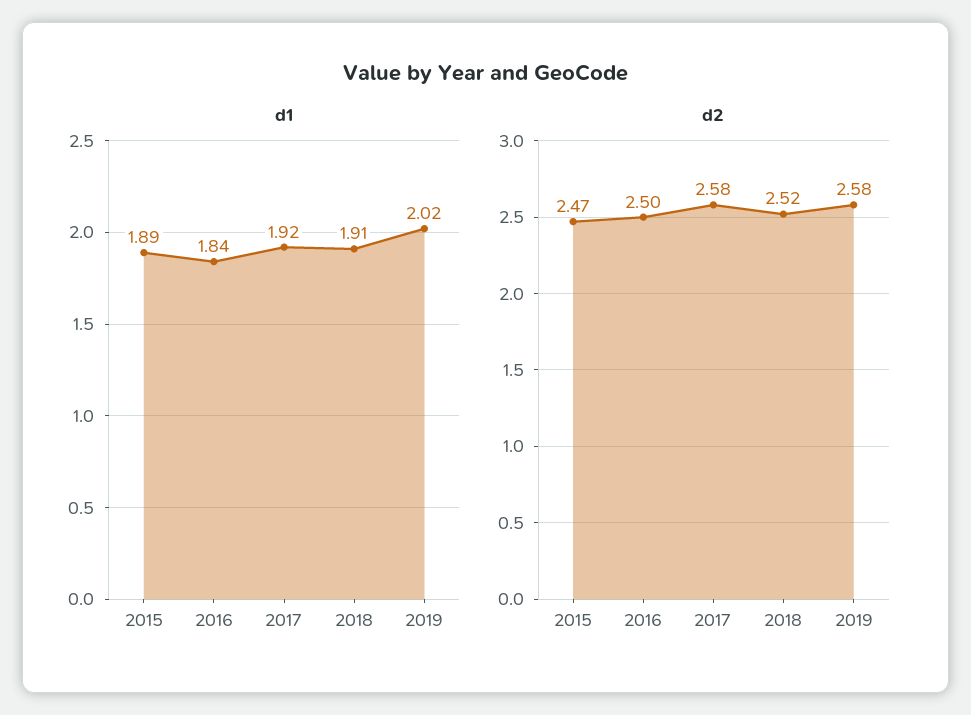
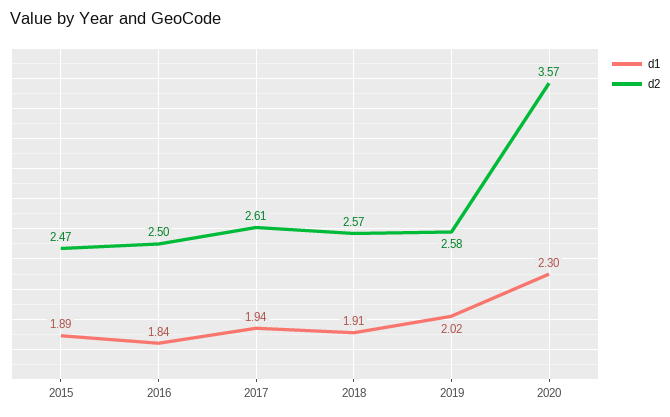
d1, 2017: 1.92 -> 1.94
d2, 2017: 2.58 -> 2.61
d2, 2018: 2.52 -> 2.57
d1, 2020: none -> 2.3
d2, 2020: none -> 3.57

